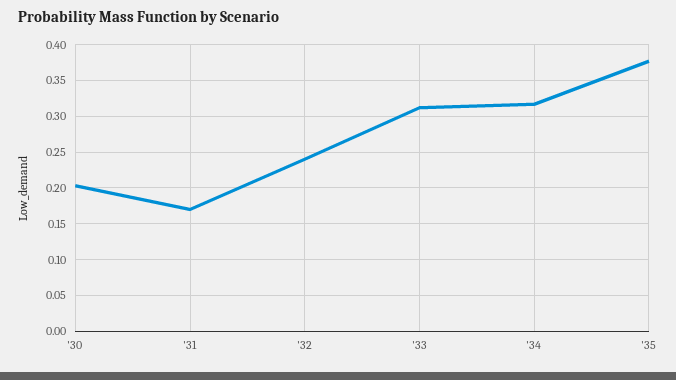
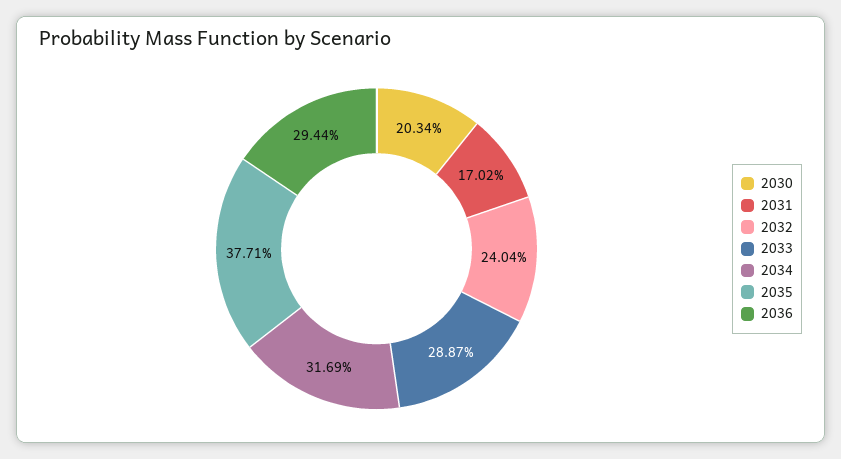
'33: 0.31 -> 0.2887
2036: none -> 0.2944

